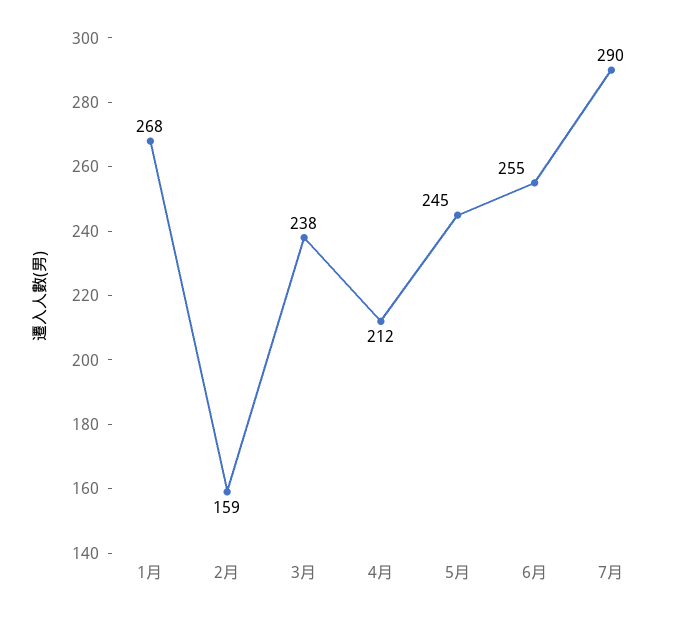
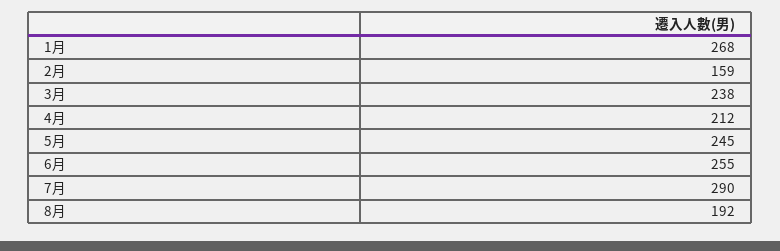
8月: none -> 192

